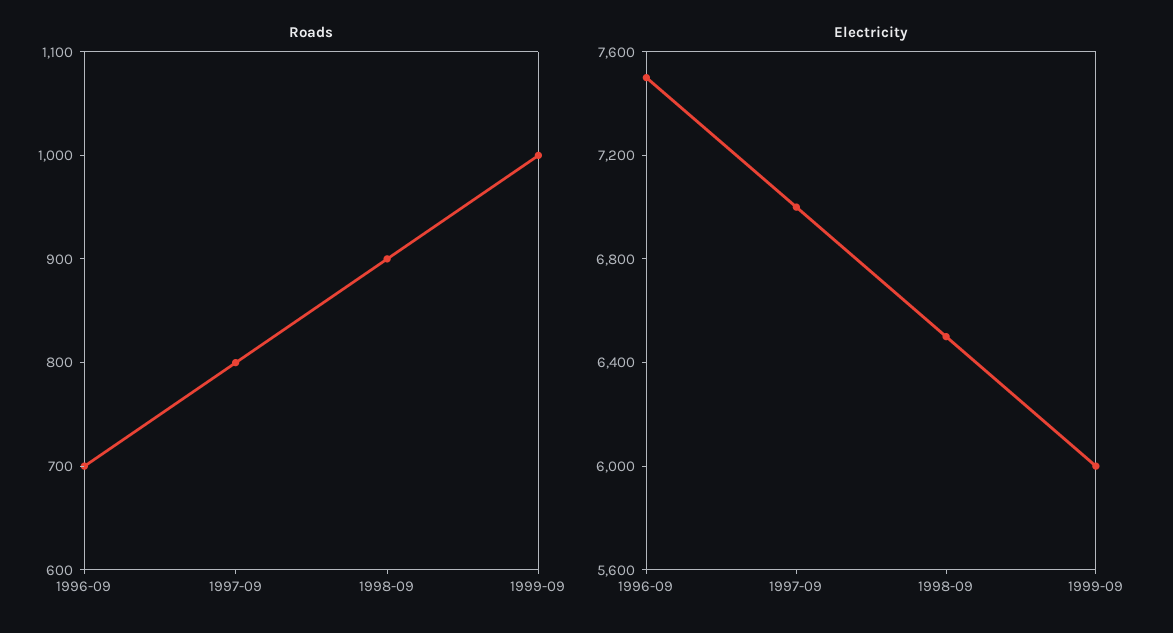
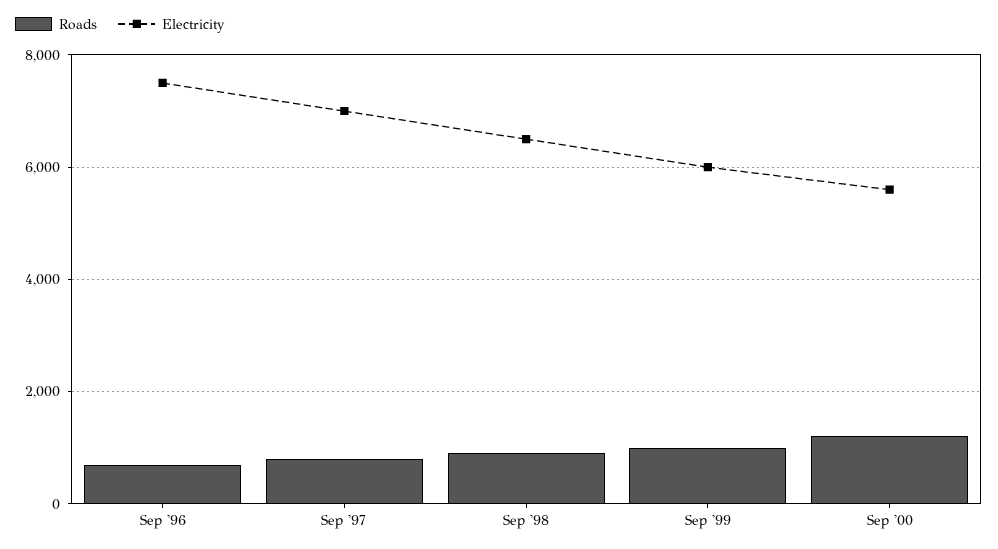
Roads, Sep '00: none -> 1200
Electricity, Sep '00: none -> 5600

